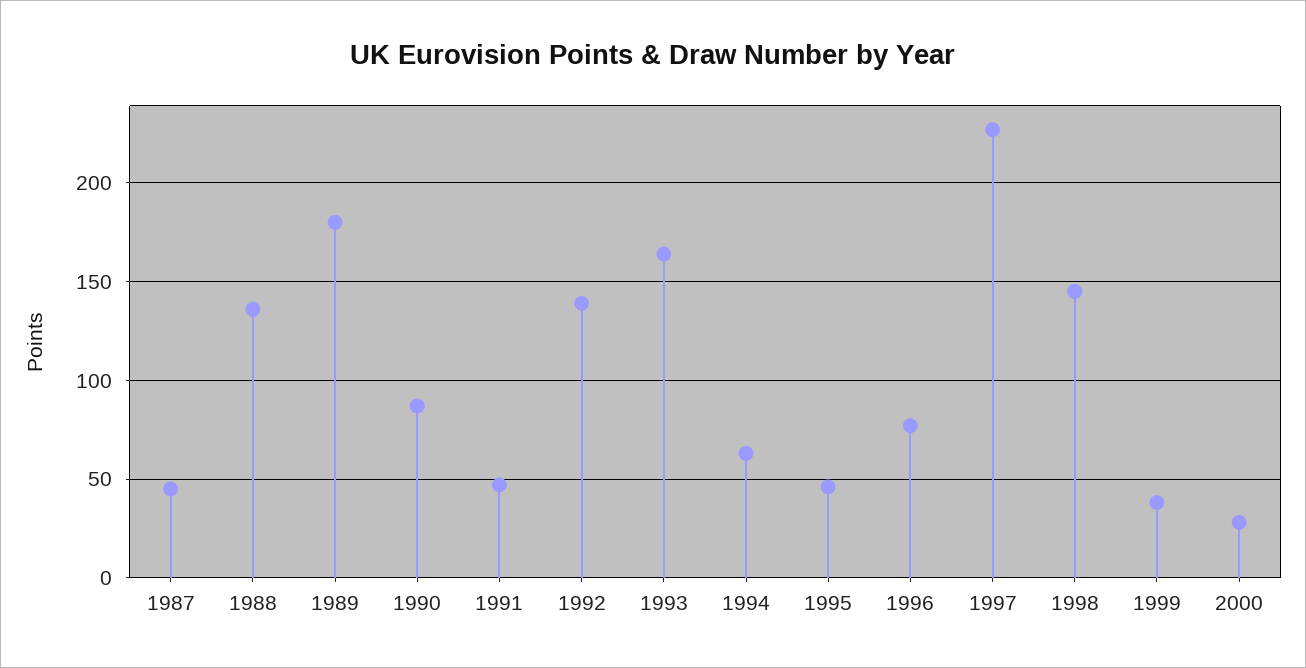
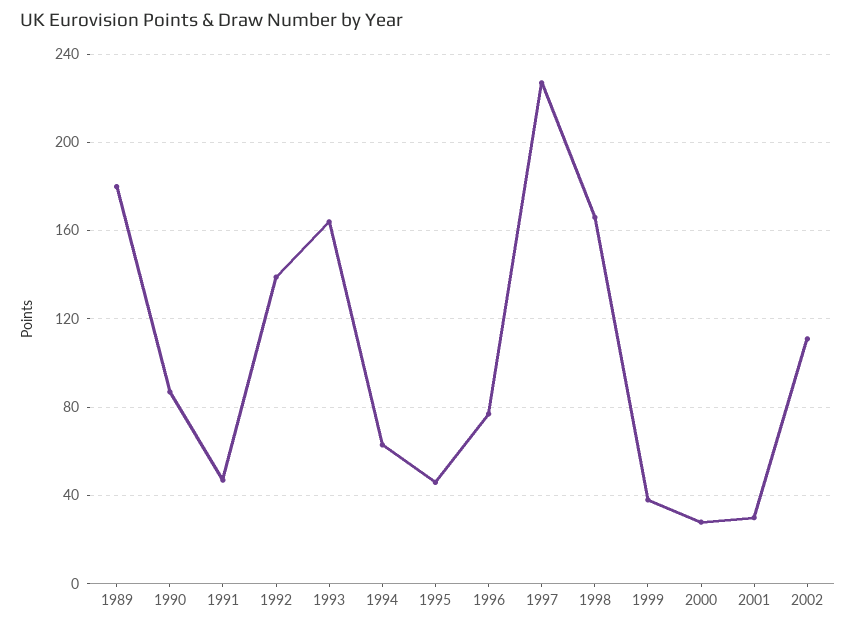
1987: 45 -> none
1988: 135 -> none
1998: 145 -> 165
2001: none -> 30
2002: none -> 110

